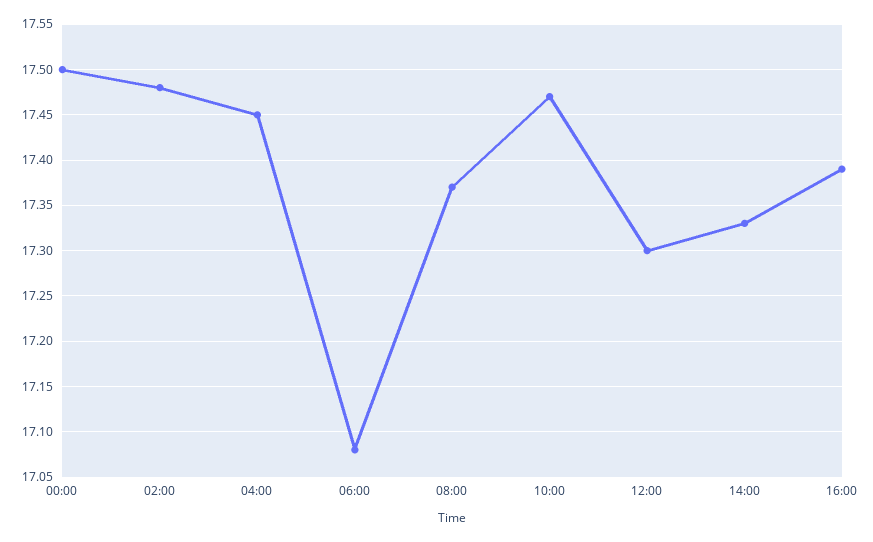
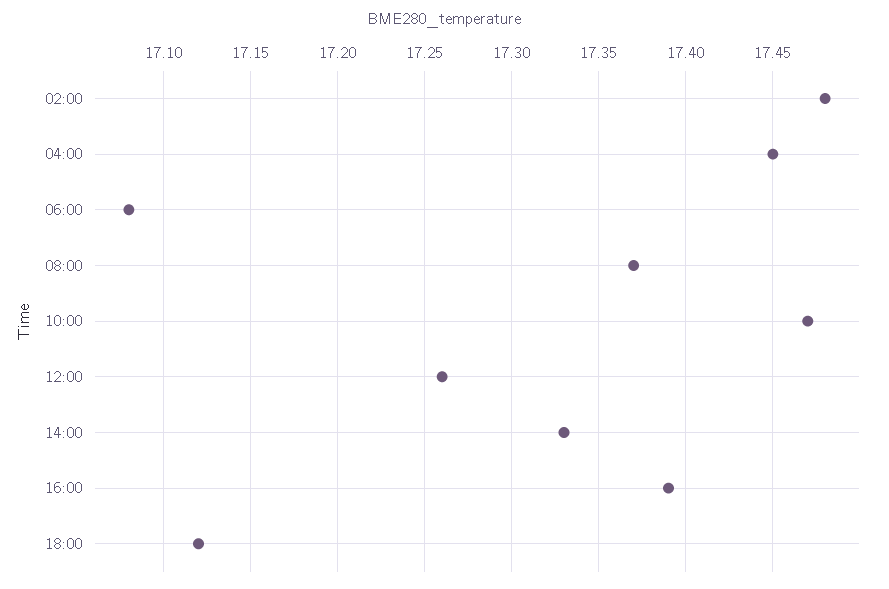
00:00: 17.5 -> none
12:00: 17.3 -> 17.26
18:00: none -> 17.12

